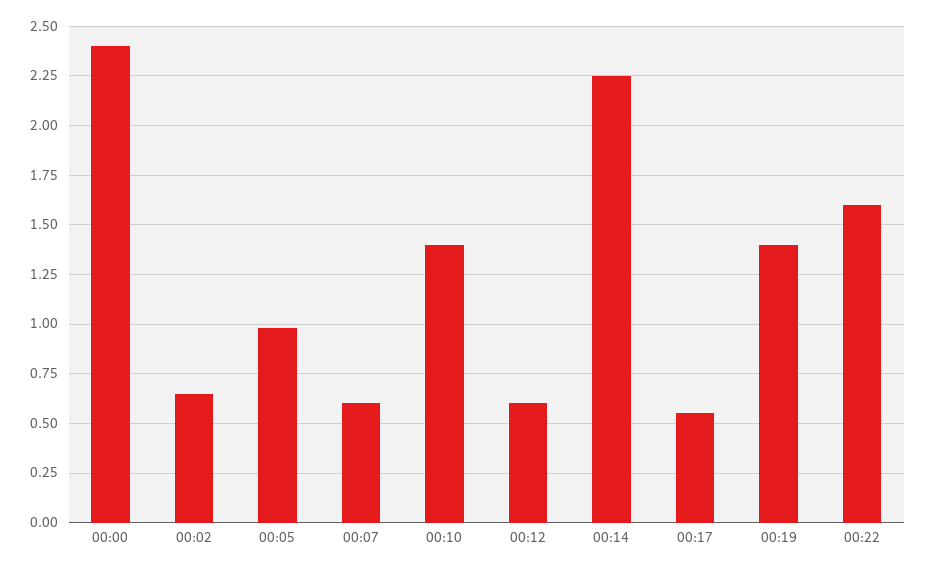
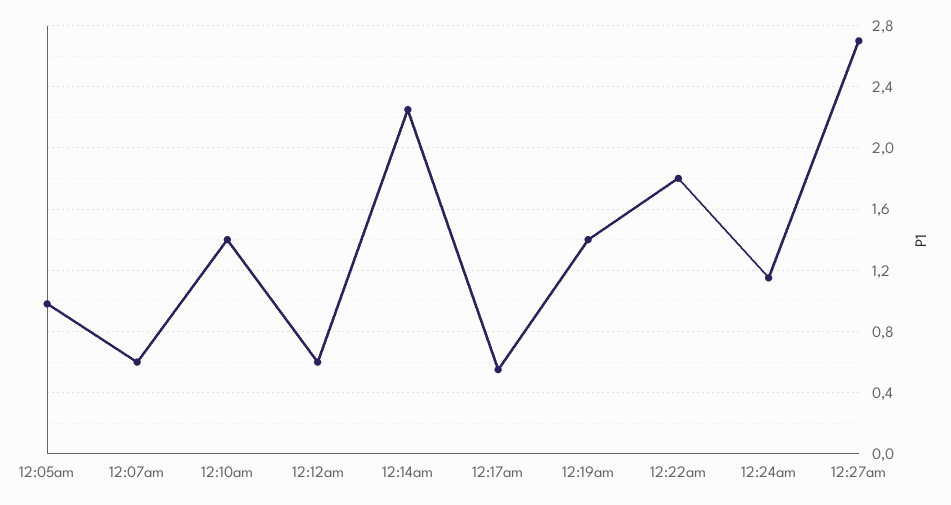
00:00: 2.4 -> none
00:02: 0.65 -> none
00:22: 1.6 -> 1.8
12:24am: none -> 1.15
12:27am: none -> 2.7

